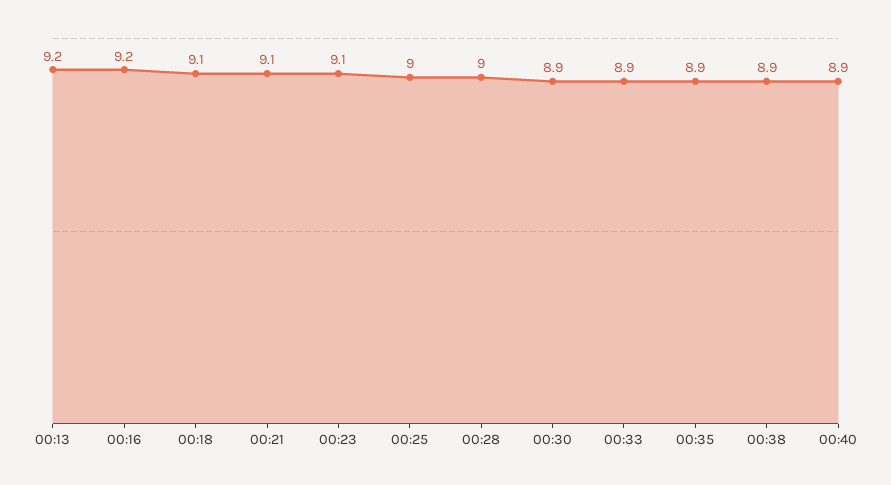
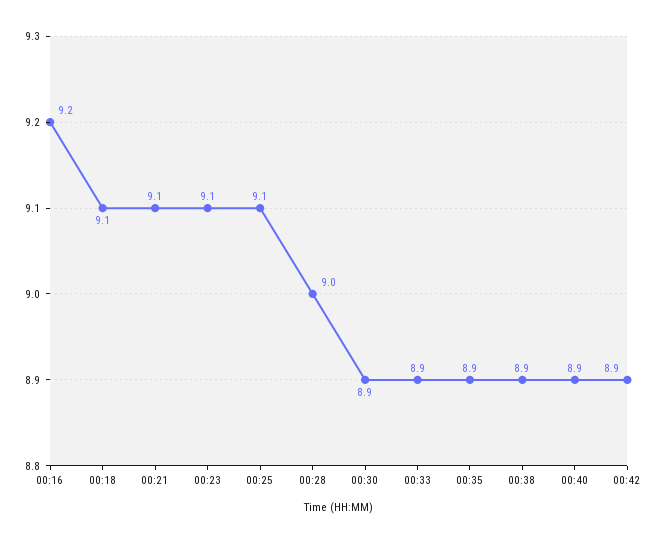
00:13: 9.2 -> none
00:25: 9 -> 9.1
00:42: none -> 8.9

